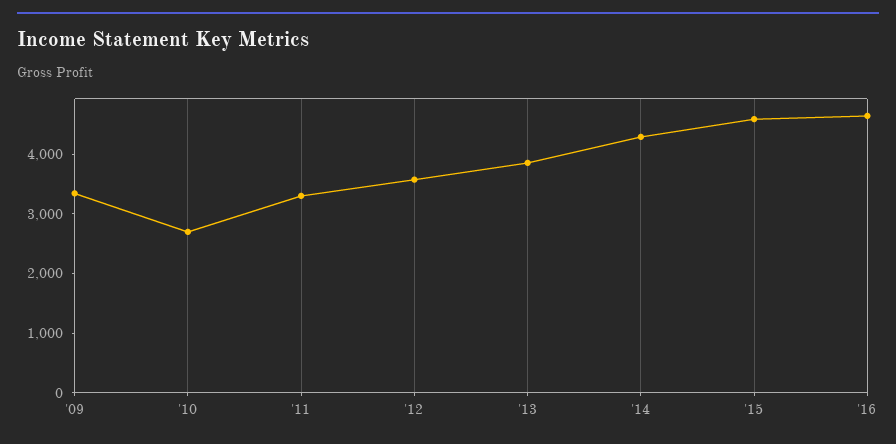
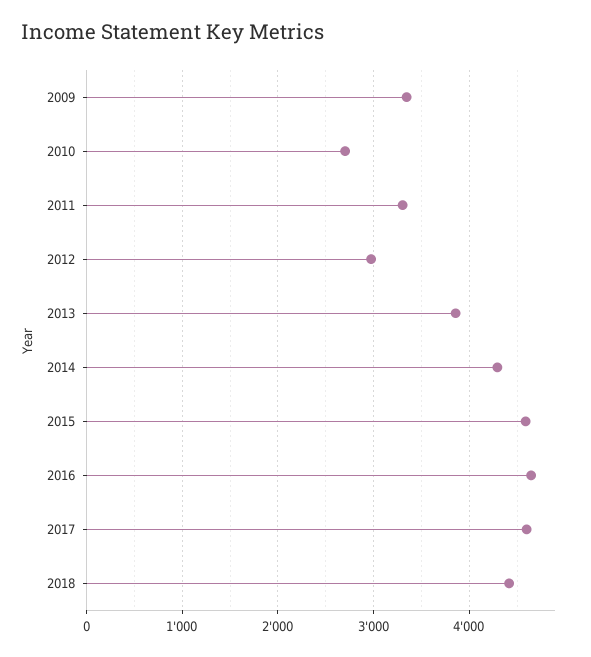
'12: 3600 -> 3000
2017: none -> 4600
2018: none -> 4400

